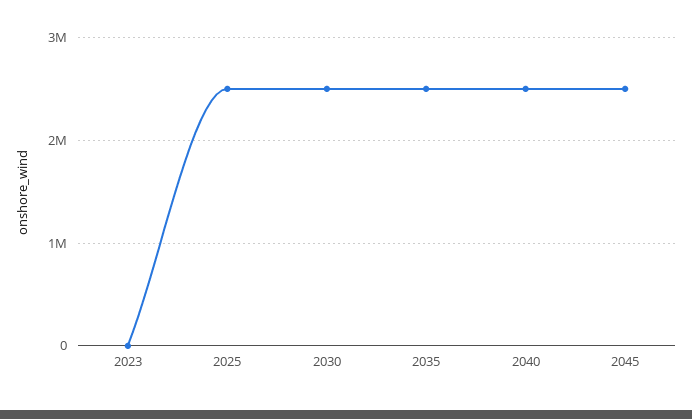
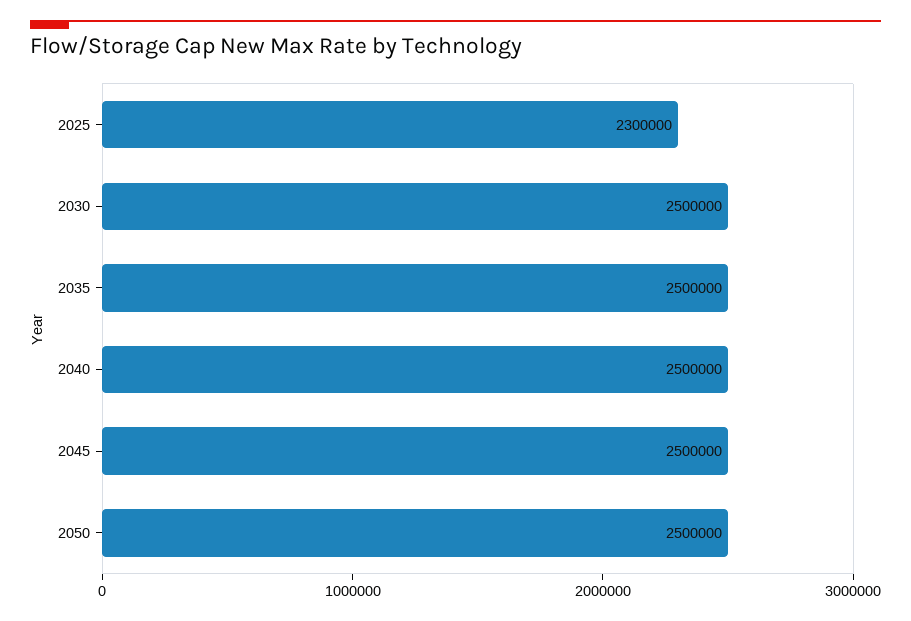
2023: 0 -> none
2025: 2500000 -> 2300000
2050: none -> 2500000

